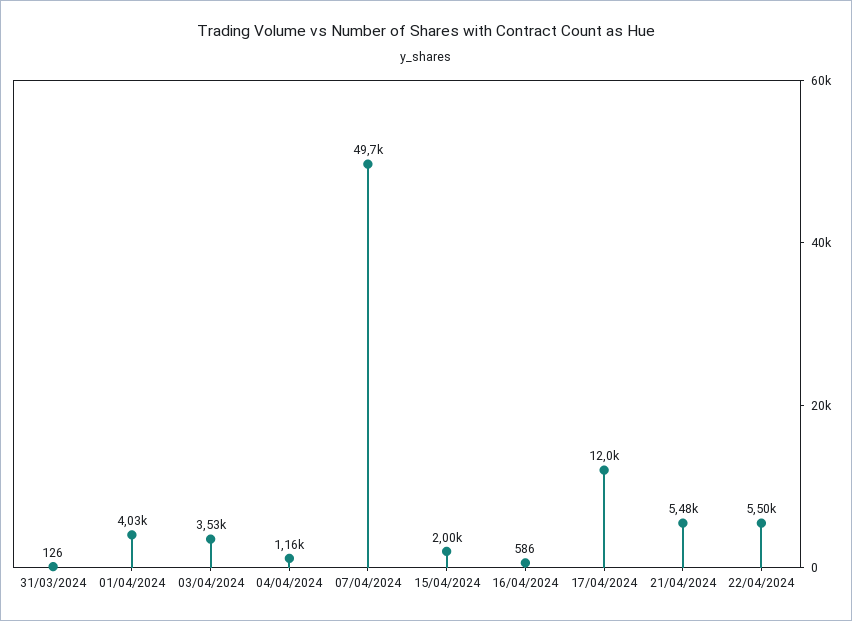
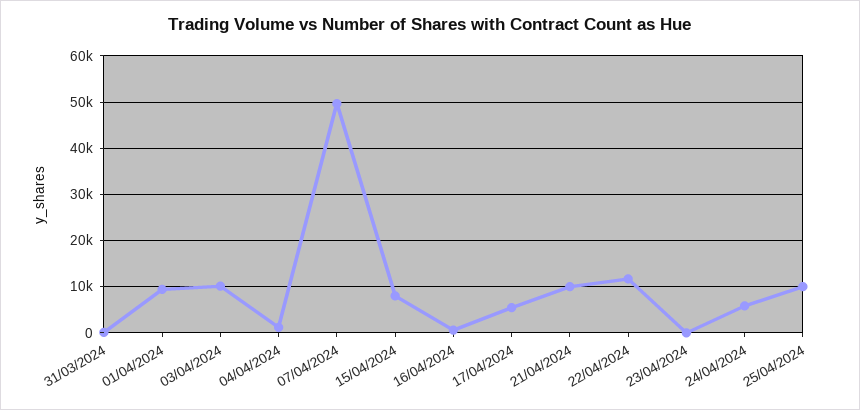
01/04/2024: 4030 -> 10000
03/04/2024: 3530 -> 10000
15/04/2024: 2000 -> 8000
17/04/2024: 12000 -> 6000
21/04/2024: 5480 -> 10000
22/04/2024: 5500 -> 12000
23/04/2024: none -> 0
24/04/2024: none -> 6000
25/04/2024: none -> 10000

